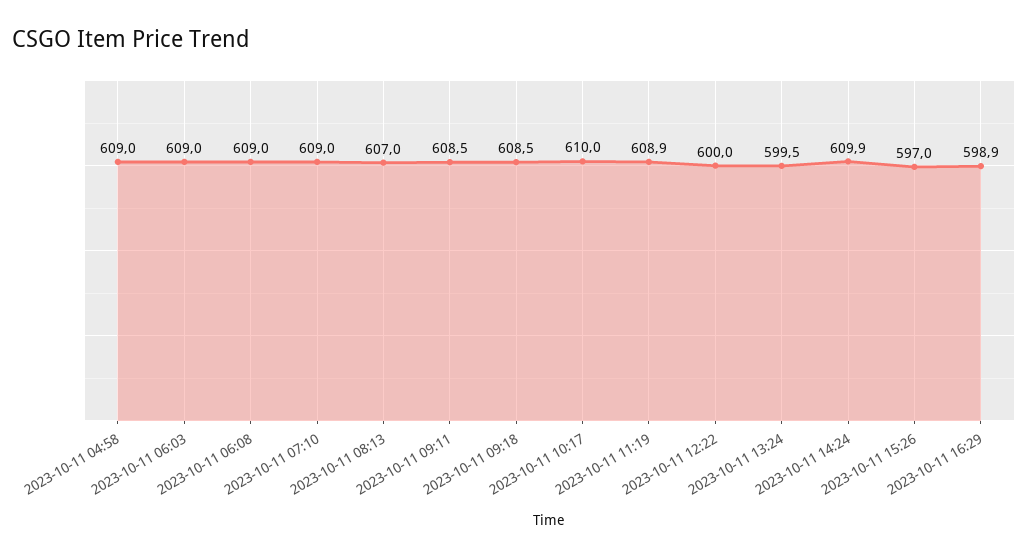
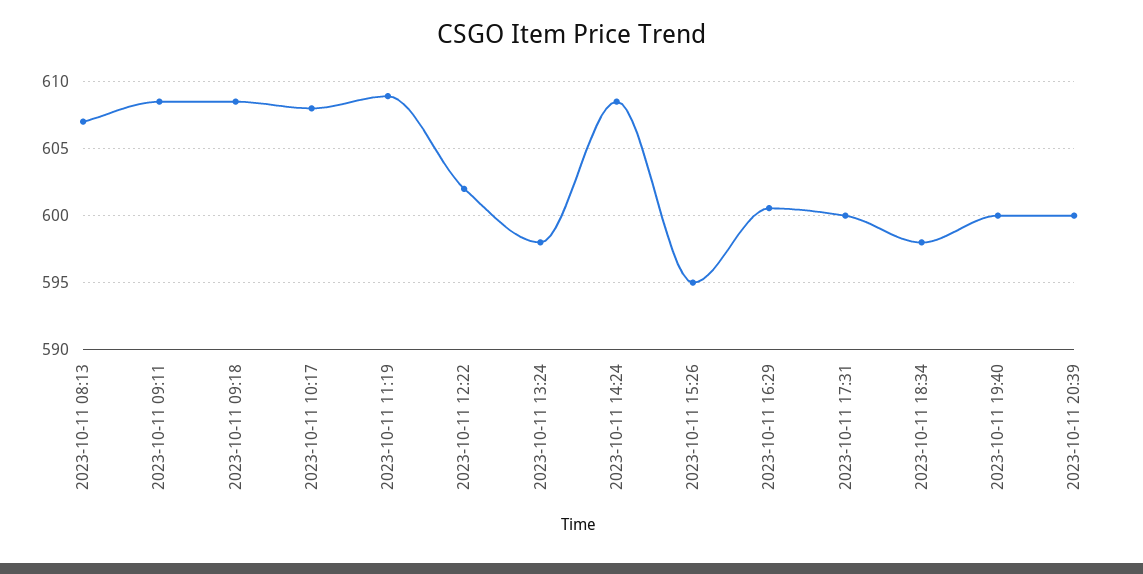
2023-10-11 04:58: 609 -> none
2023-10-11 06:03: 609 -> none
2023-10-11 06:08: 609 -> none
2023-10-11 07:10: 609 -> none
2023-10-11 10:17: 610 -> 608
2023-10-11 12:22: 600 -> 602
2023-10-11 13:24: 599.5 -> 598
2023-10-11 14:24: 609.9 -> 608.5
2023-10-11 15:26: 597 -> 595
2023-10-11 16:29: 598.9 -> 600.5
2023-10-11 17:31: none -> 600
2023-10-11 18:34: none -> 598
2023-10-11 19:40: none -> 600
2023-10-11 20:39: none -> 600

